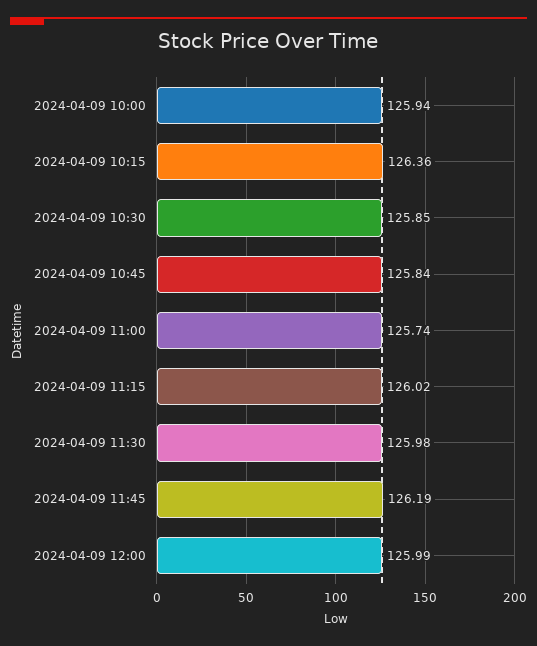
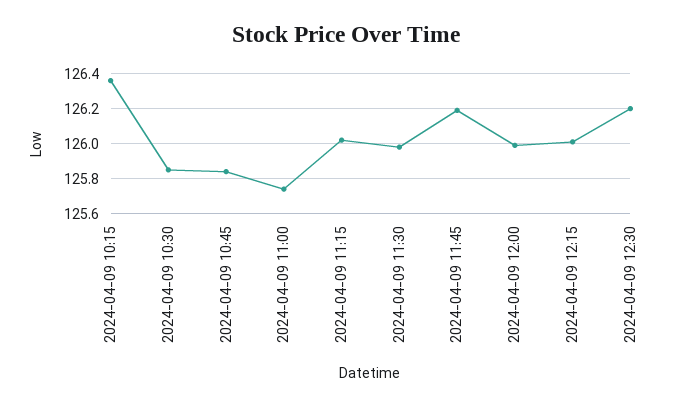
2024-04-09 10:00: 125.94 -> none
2024-04-09 12:15: none -> 126
2024-04-09 12:30: none -> 126.2

